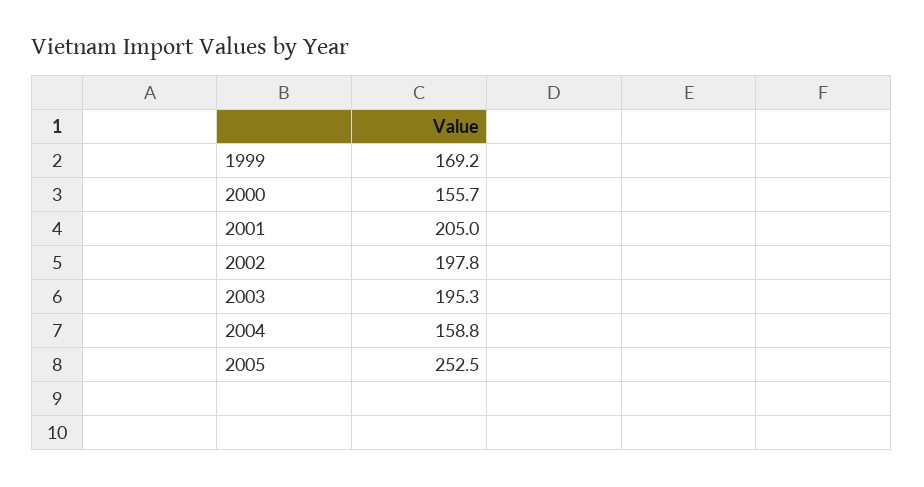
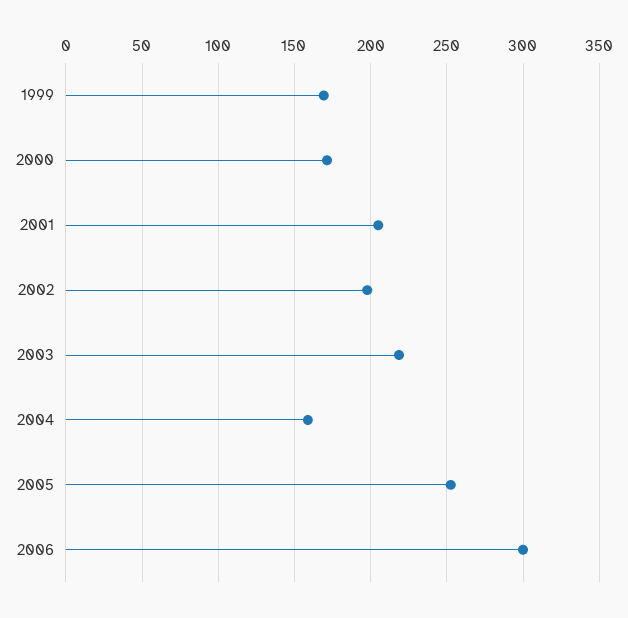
2000: 155.7 -> 170
2003: 195.3 -> 220
2006: none -> 300

